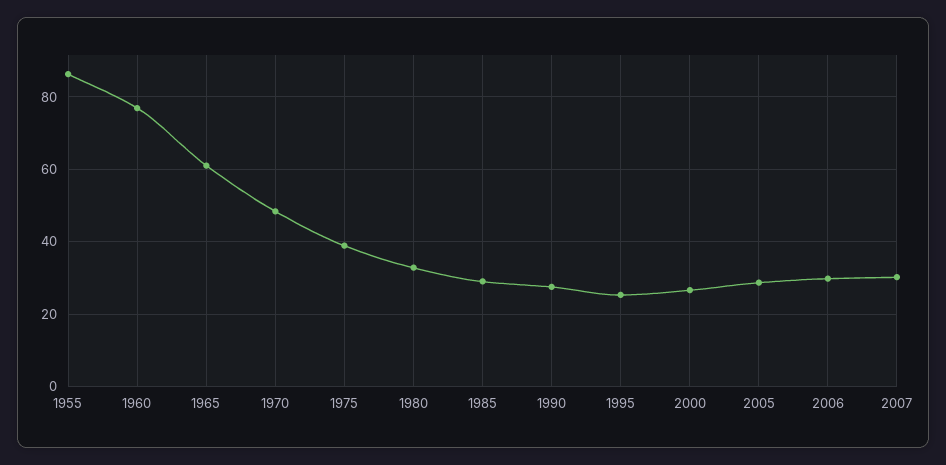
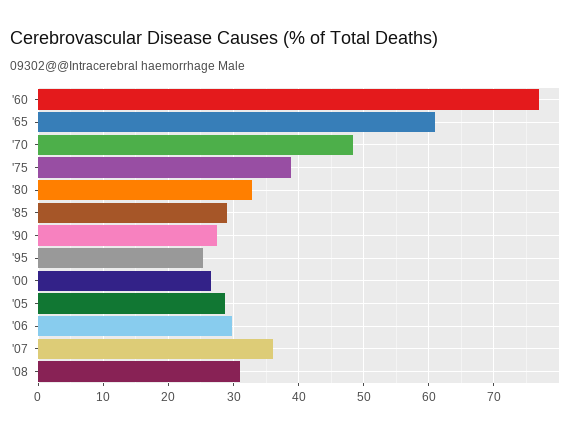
1955: 86 -> none
2007: 30 -> 36
'08: none -> 31

